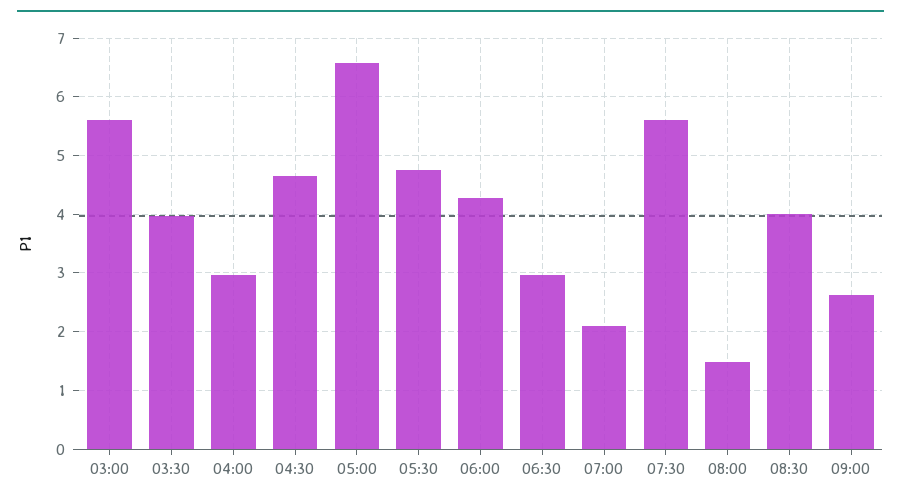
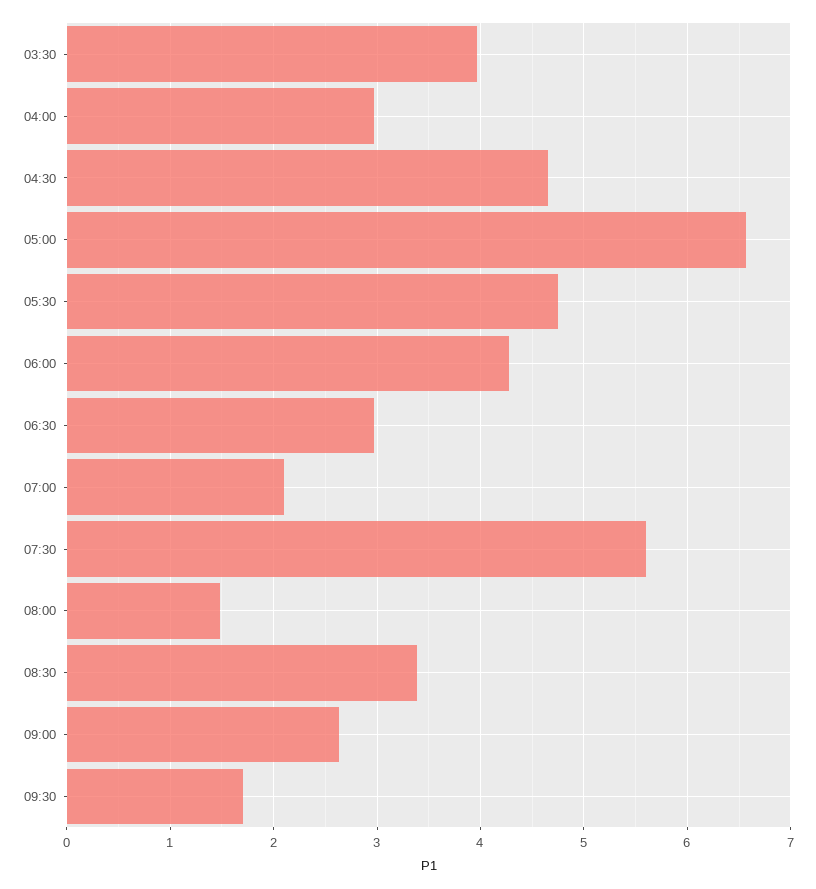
03:00: 5.6 -> none
08:30: 4 -> 3.4
09:30: none -> 1.7

